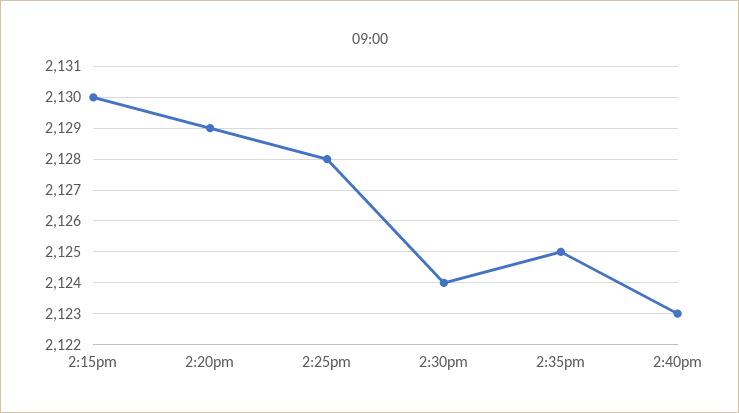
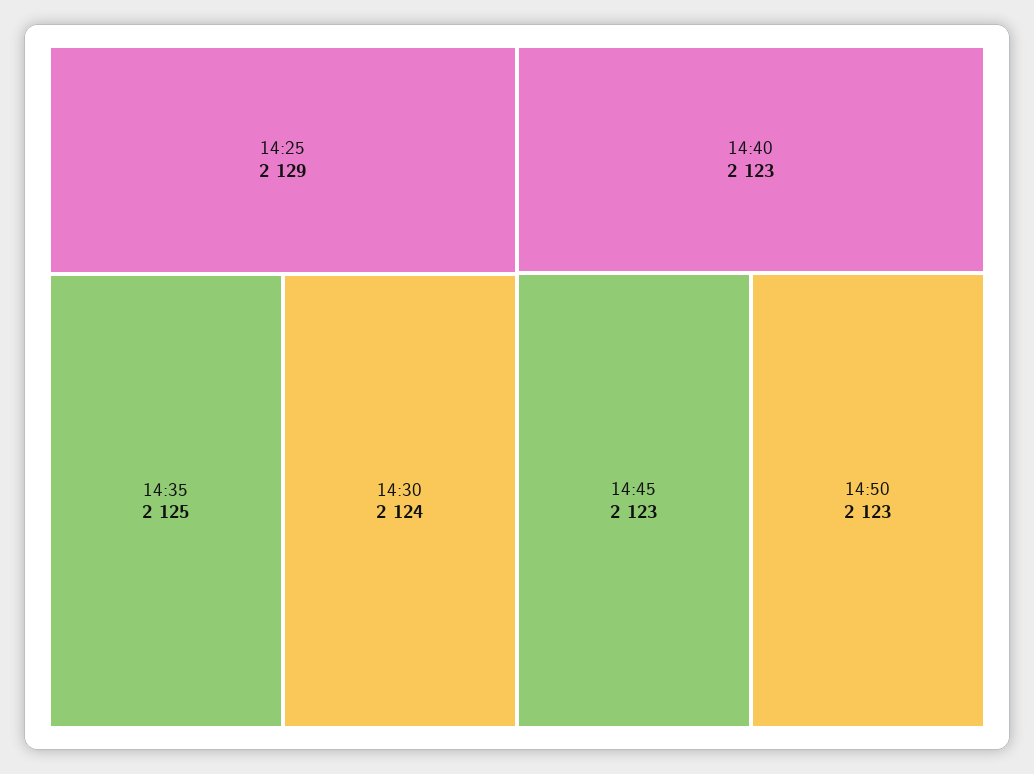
2:15pm: 2130 -> none
2:20pm: 2129 -> none
2:25pm: 2128 -> 2129
14:45: none -> 2123
14:50: none -> 2123

